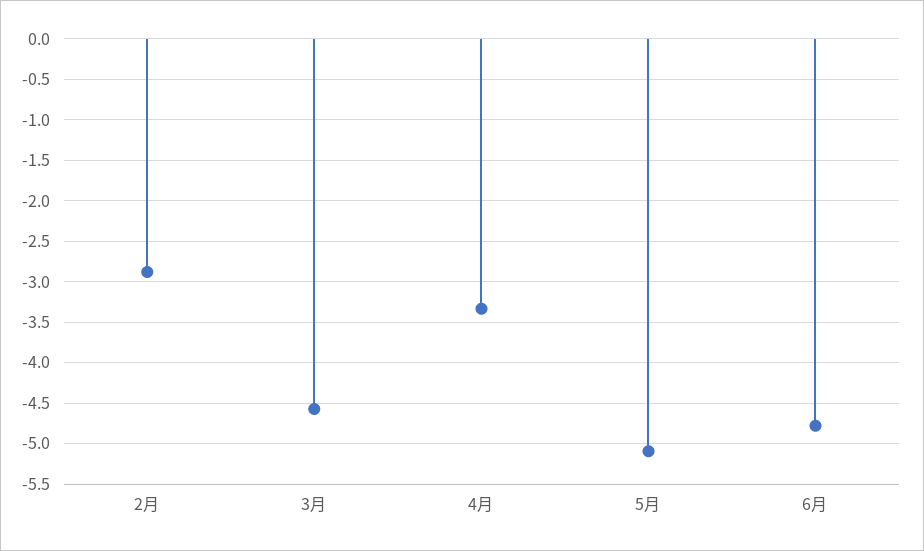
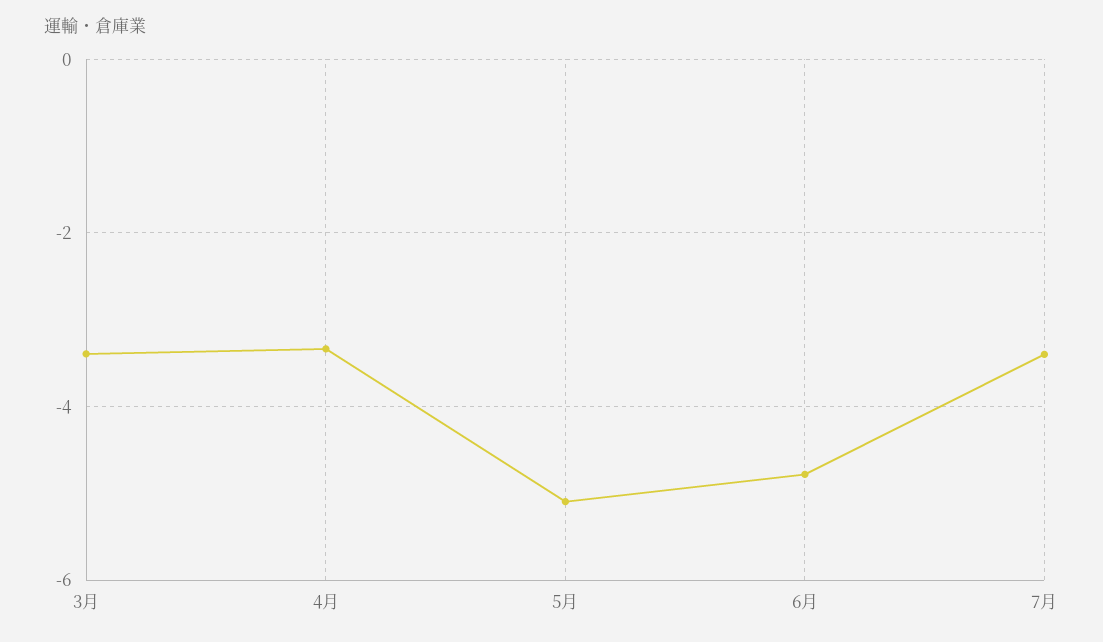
2月: -2.9 -> none
3月: -4.6 -> -3.4
7月: none -> -3.4

